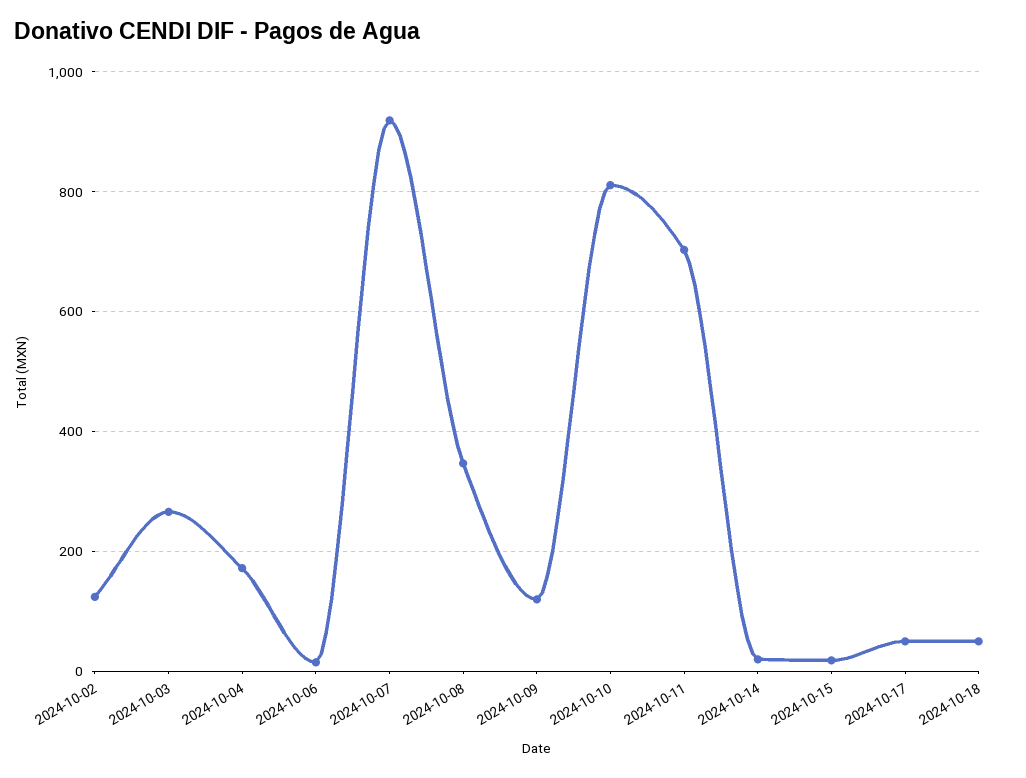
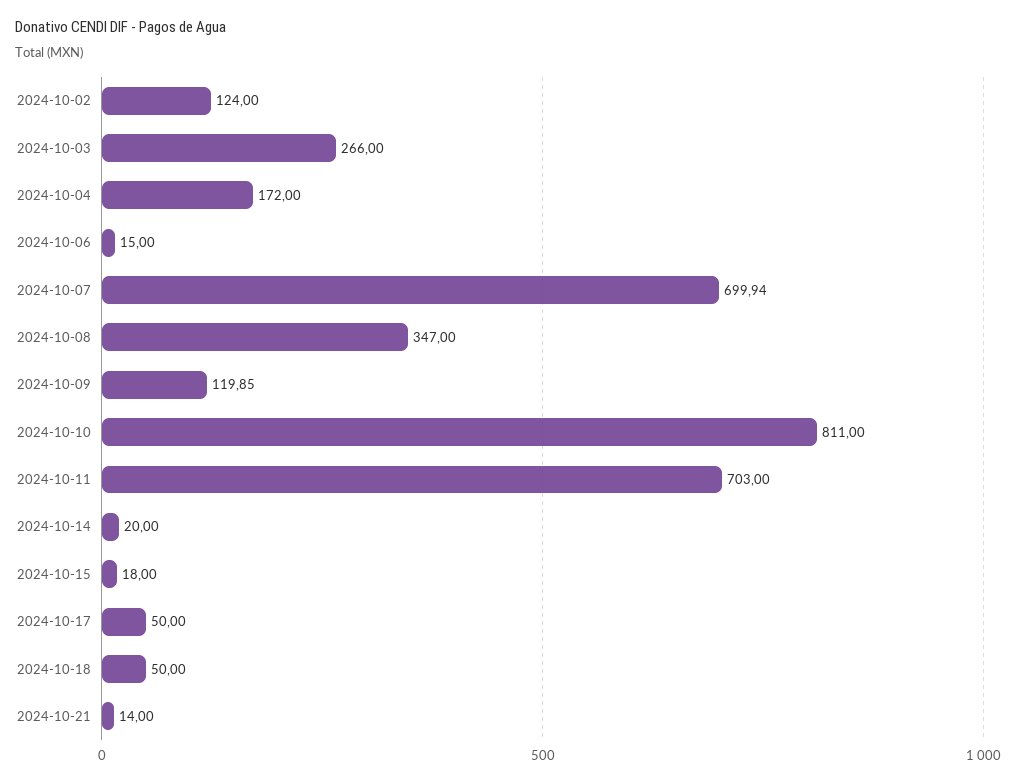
2024-10-07: 920 -> 699.94
2024-10-21: none -> 14

